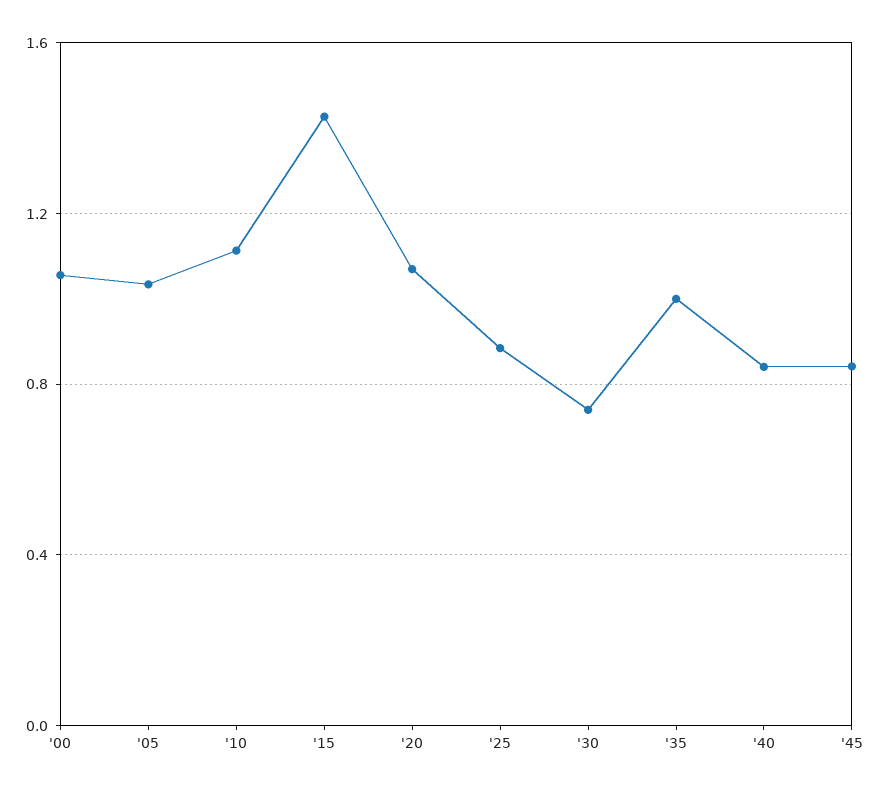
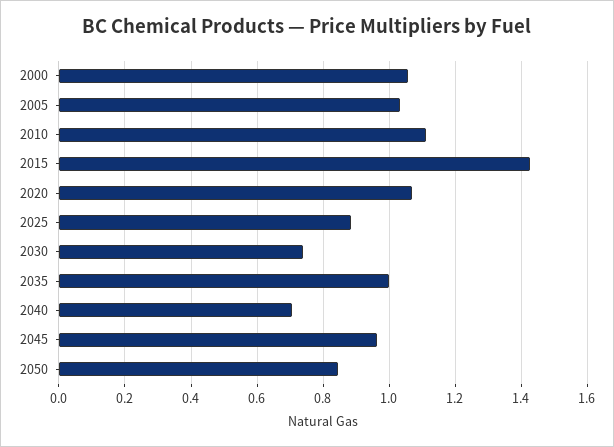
'40: 0.85 -> 0.7
'45: 0.85 -> 0.96
2050: none -> 0.84

